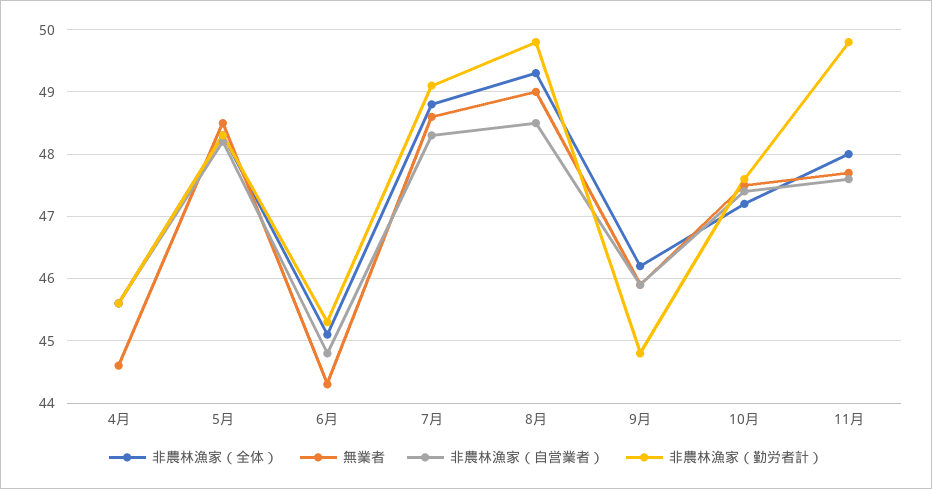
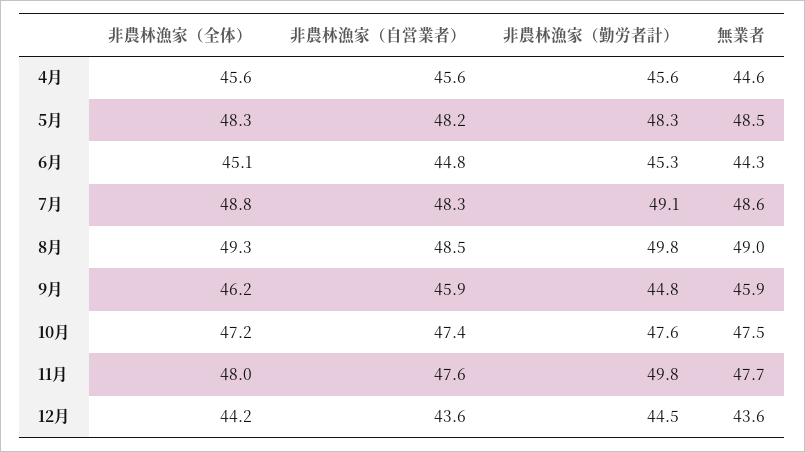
非農林漁家（全体）, 12月: none -> 44.2
非農林漁家（自営業者）, 12月: none -> 43.6
非農林漁家（勤労者計）, 12月: none -> 44.5
無業者, 12月: none -> 43.6

